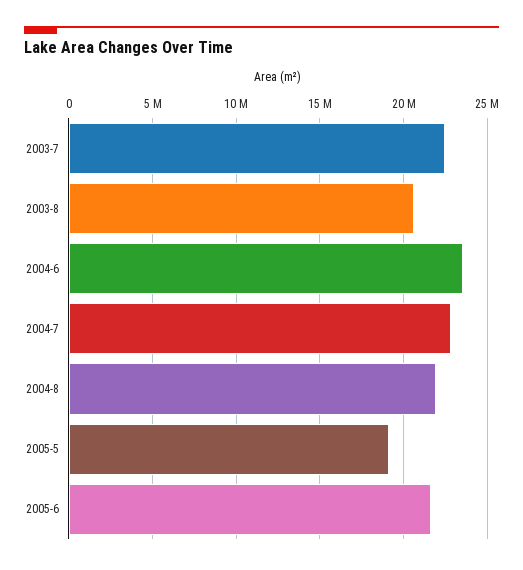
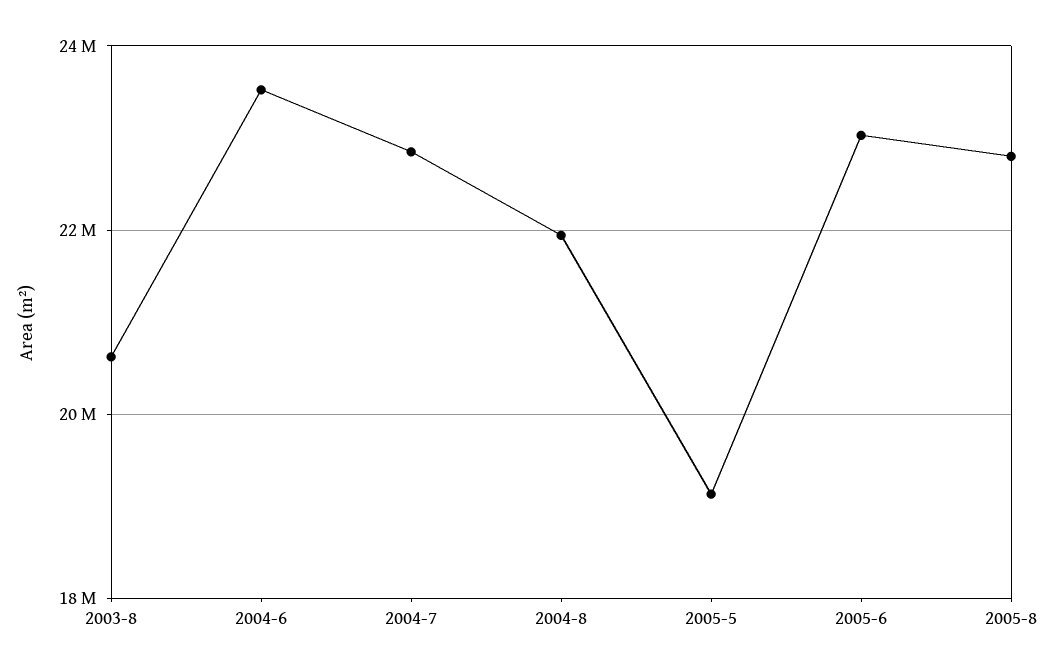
2003-7: 22500000 -> none
2005-6: 21500000 -> 23000000
2005-8: none -> 22800000

